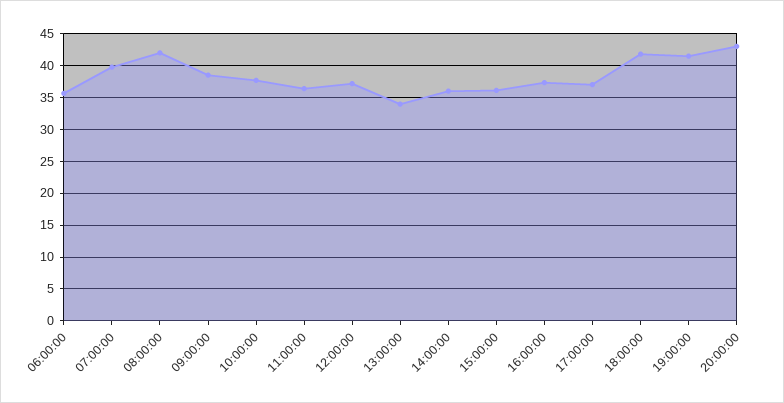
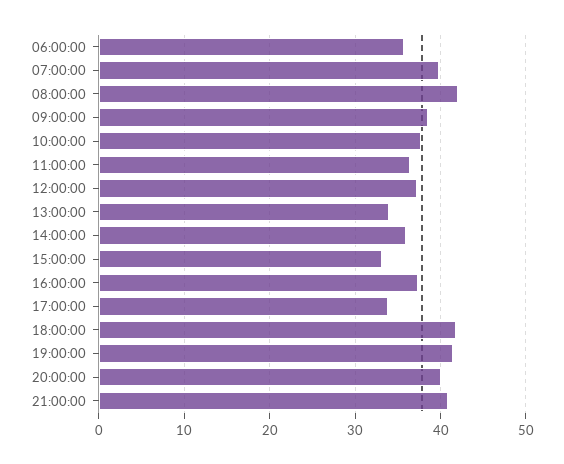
15:00:00: 36 -> 33
17:00:00: 37 -> 34
20:00:00: 43 -> 40
21:00:00: none -> 41

